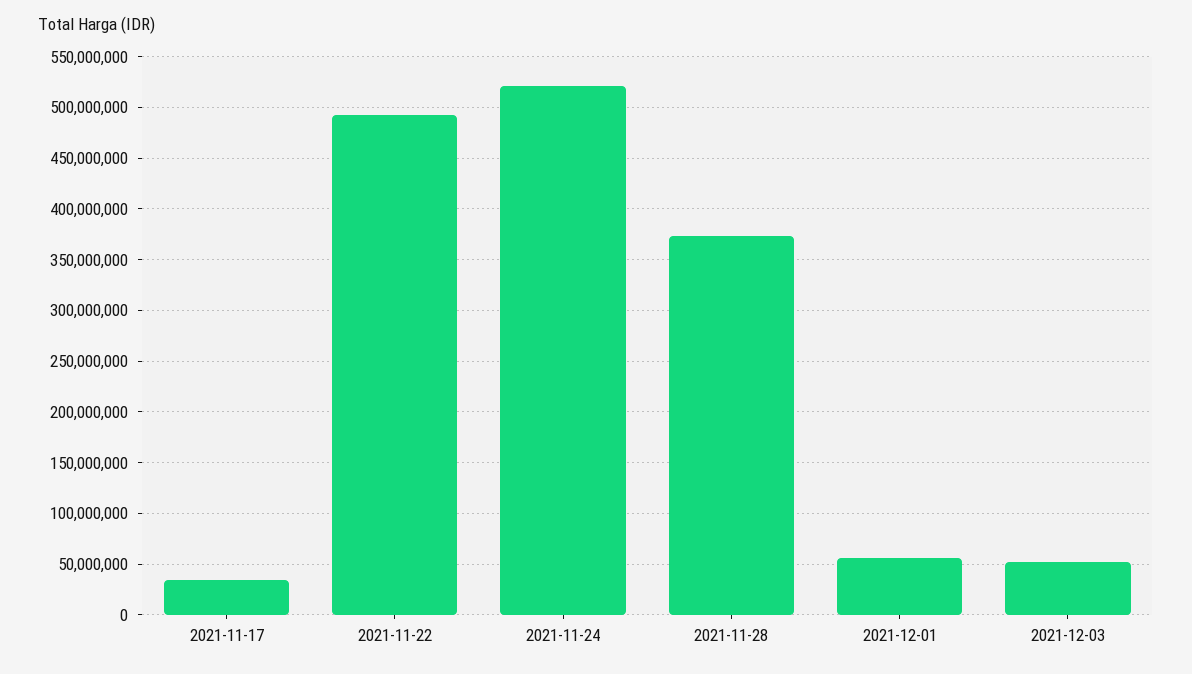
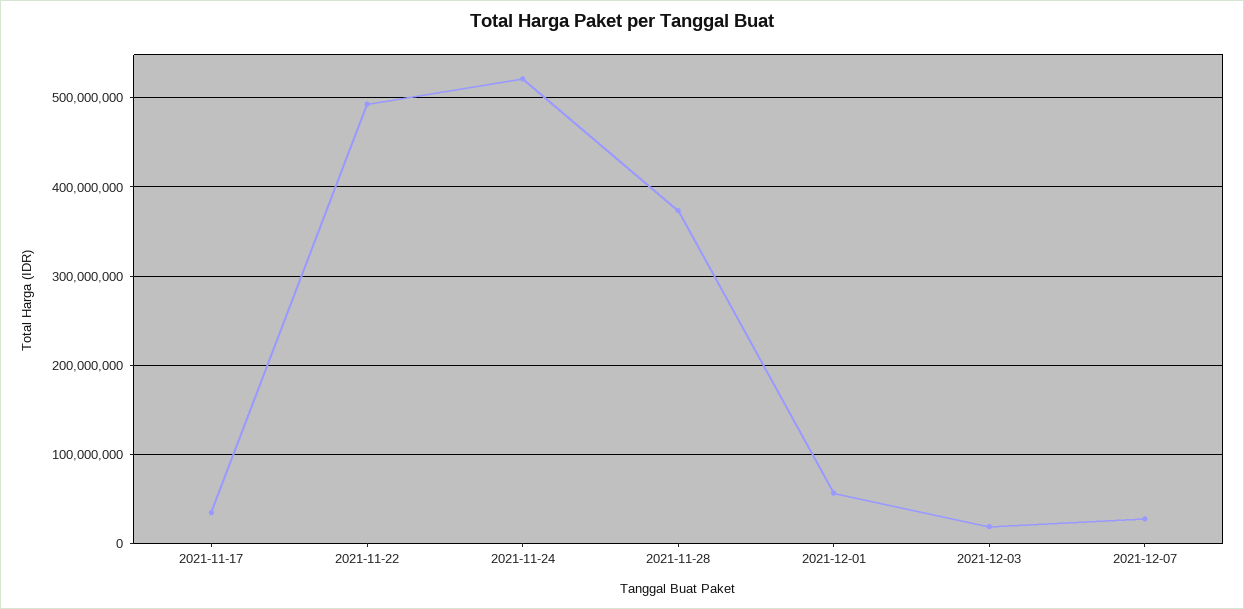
2021-12-03: 50000000 -> 20000000
2021-12-07: none -> 30000000

